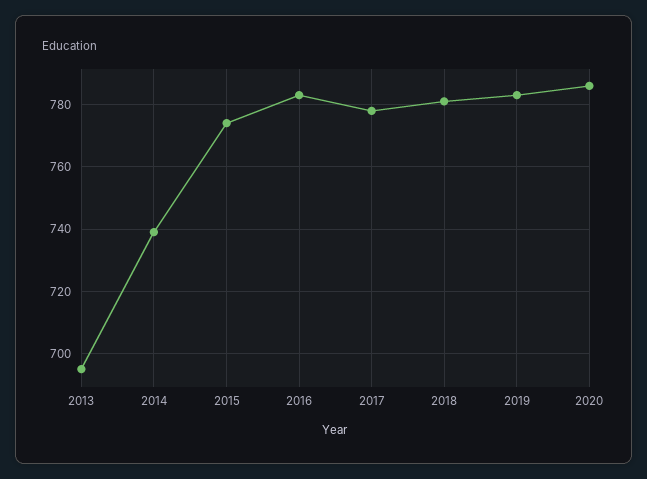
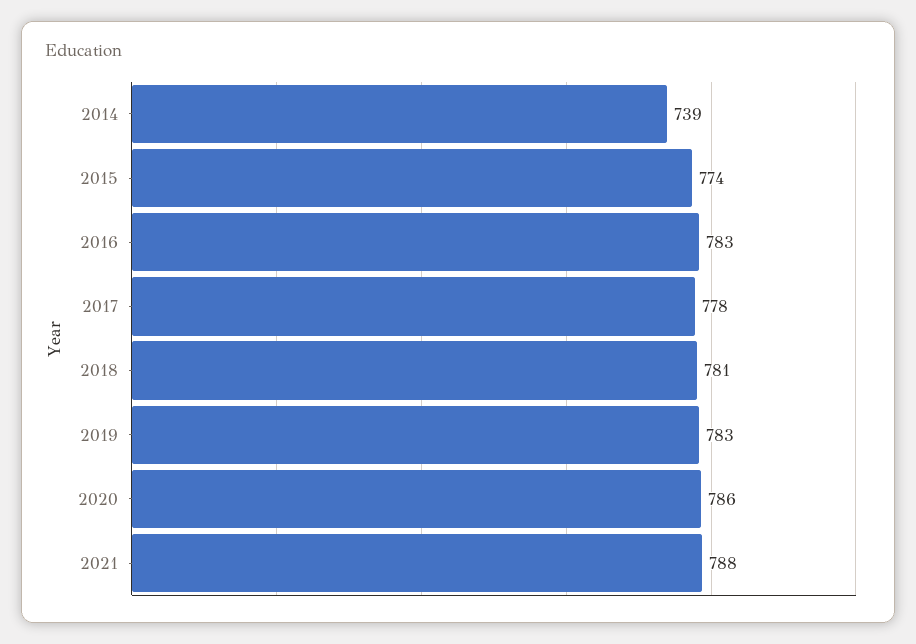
2013: 695 -> none
2021: none -> 788

